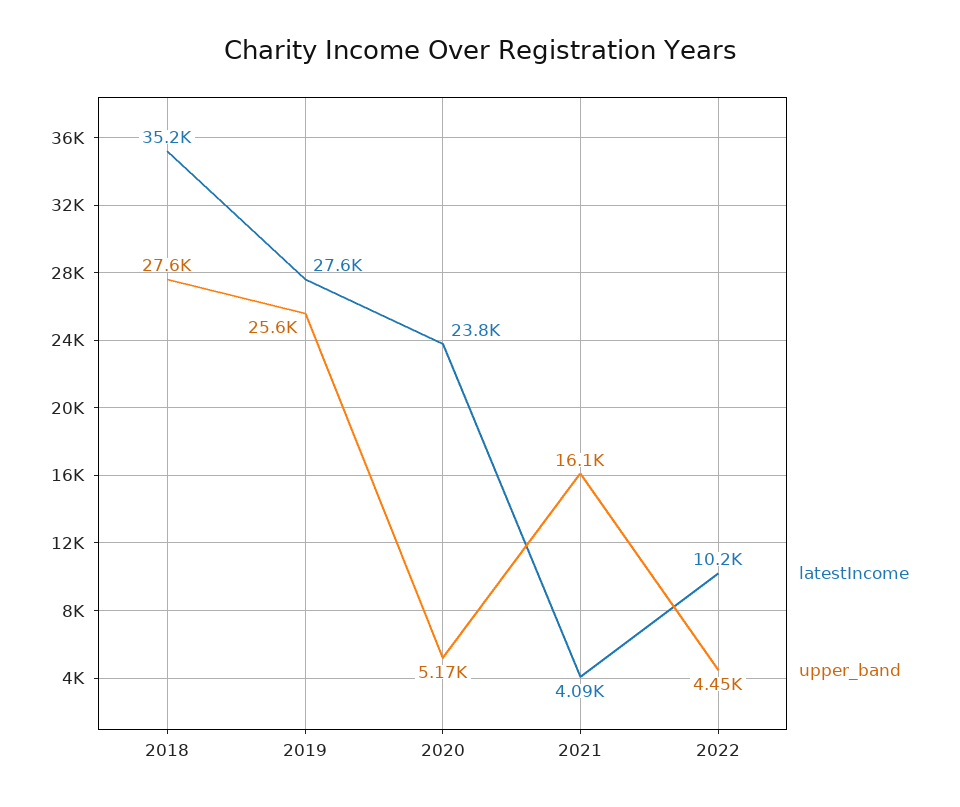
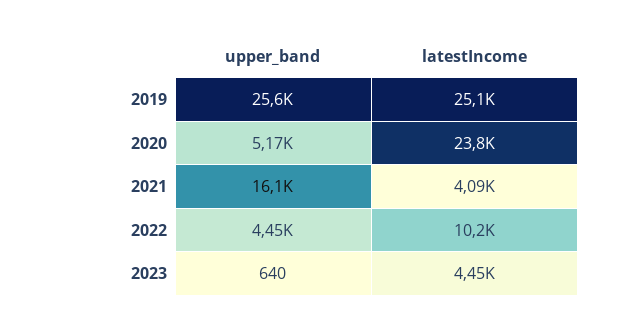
latestIncome, 2018: 35200 -> none
upper_band, 2018: 27600 -> none
latestIncome, 2019: 27600 -> 25100
upper_band, 2023: none -> 640
latestIncome, 2023: none -> 4450

